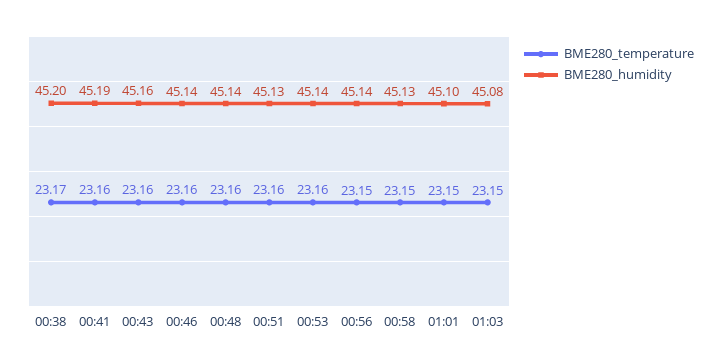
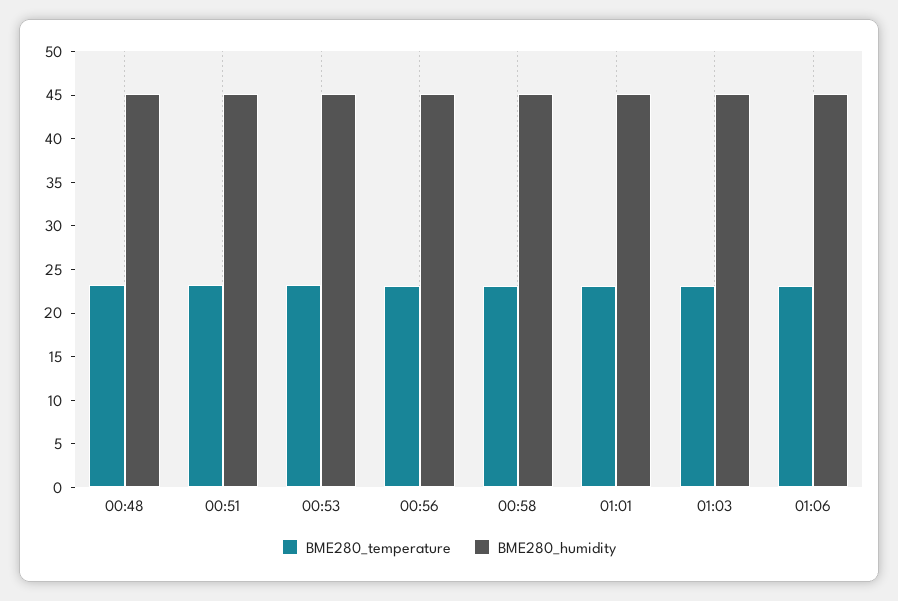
BME280_temperature, 00:38: 23.17 -> none
BME280_humidity, 00:38: 45.2 -> none
BME280_temperature, 00:41: 23.16 -> none
BME280_humidity, 00:41: 45.19 -> none
BME280_temperature, 00:43: 23.16 -> none
BME280_humidity, 00:43: 45.16 -> none
BME280_temperature, 00:46: 23.16 -> none
BME280_humidity, 00:46: 45.14 -> none
BME280_temperature, 01:06: none -> 23
BME280_humidity, 01:06: none -> 45

